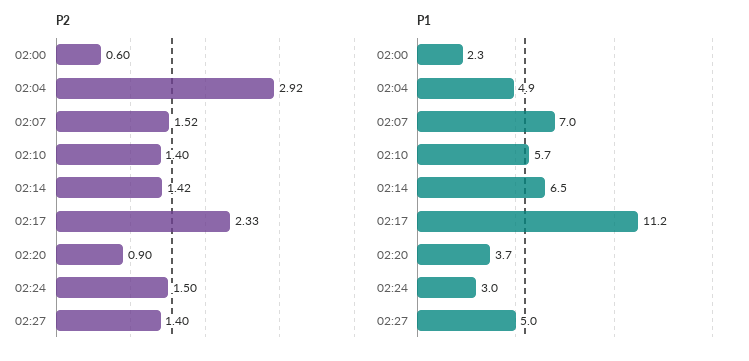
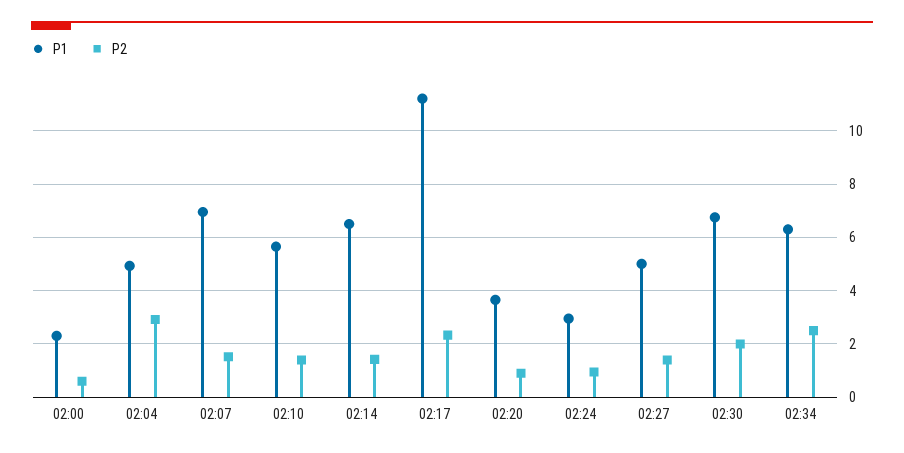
P2, 02:24: 1.5 -> 1
P1, 02:30: none -> 6.75
P2, 02:30: none -> 2
P1, 02:34: none -> 6.25
P2, 02:34: none -> 2.5

